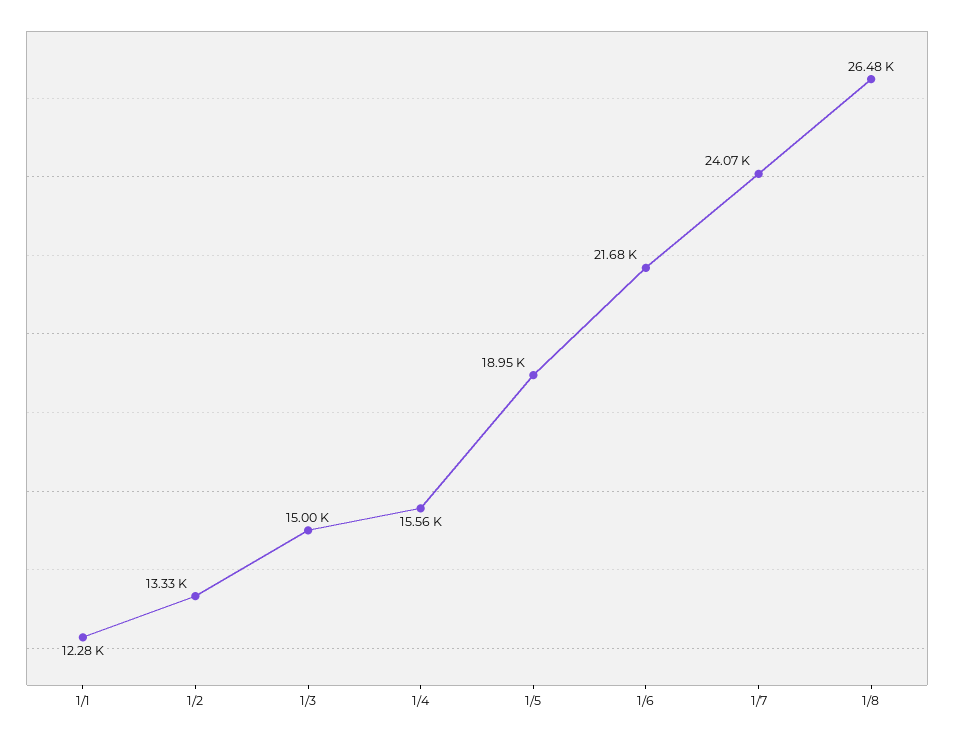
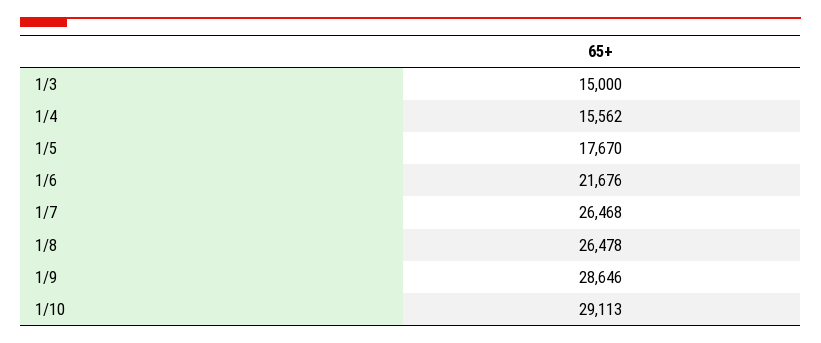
1/1: 12280 -> none
1/2: 13330 -> none
1/5: 18950 -> 17670
1/7: 24070 -> 26468
1/9: none -> 28646
1/10: none -> 29113

